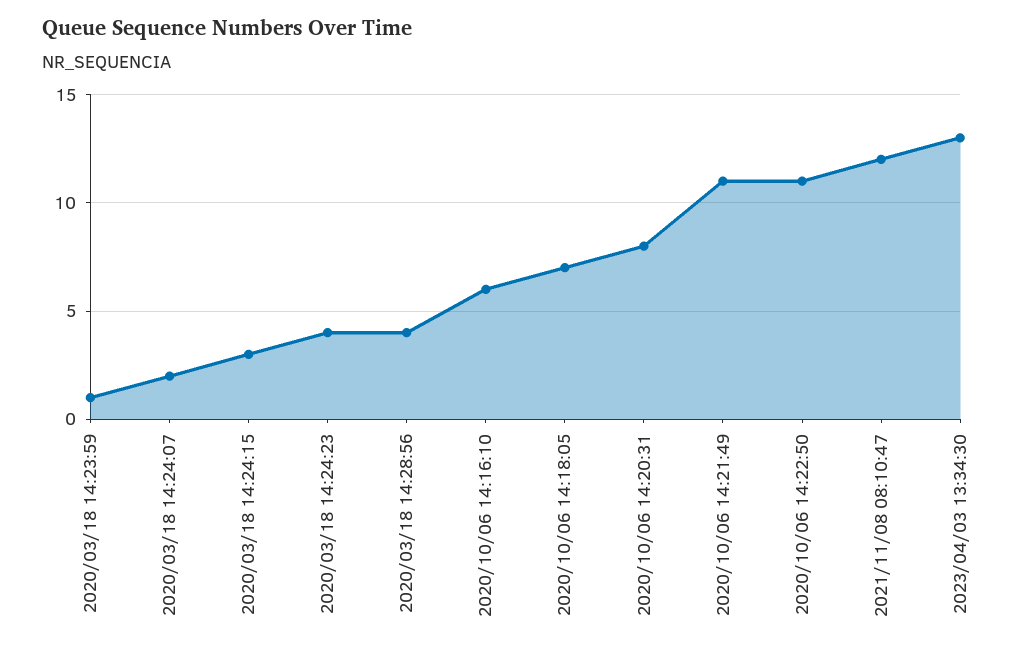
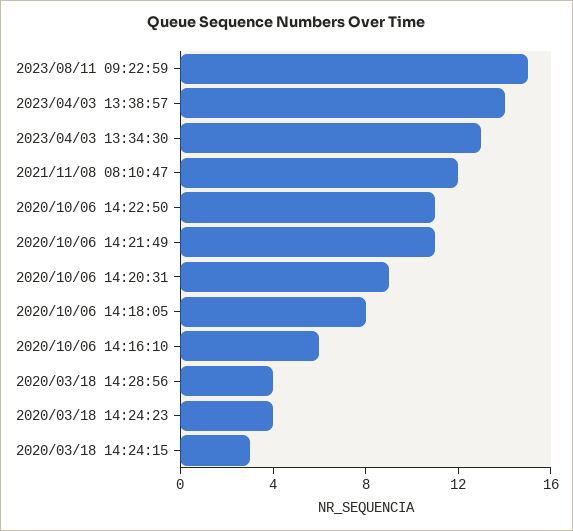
2020/03/18 14:23:59: 1 -> none
2020/03/18 14:24:07: 2 -> none
2020/10/06 14:18:05: 7 -> 8
2020/10/06 14:20:31: 8 -> 9
2023/08/11 09:22:59: none -> 15
2023/04/03 13:38:57: none -> 14

